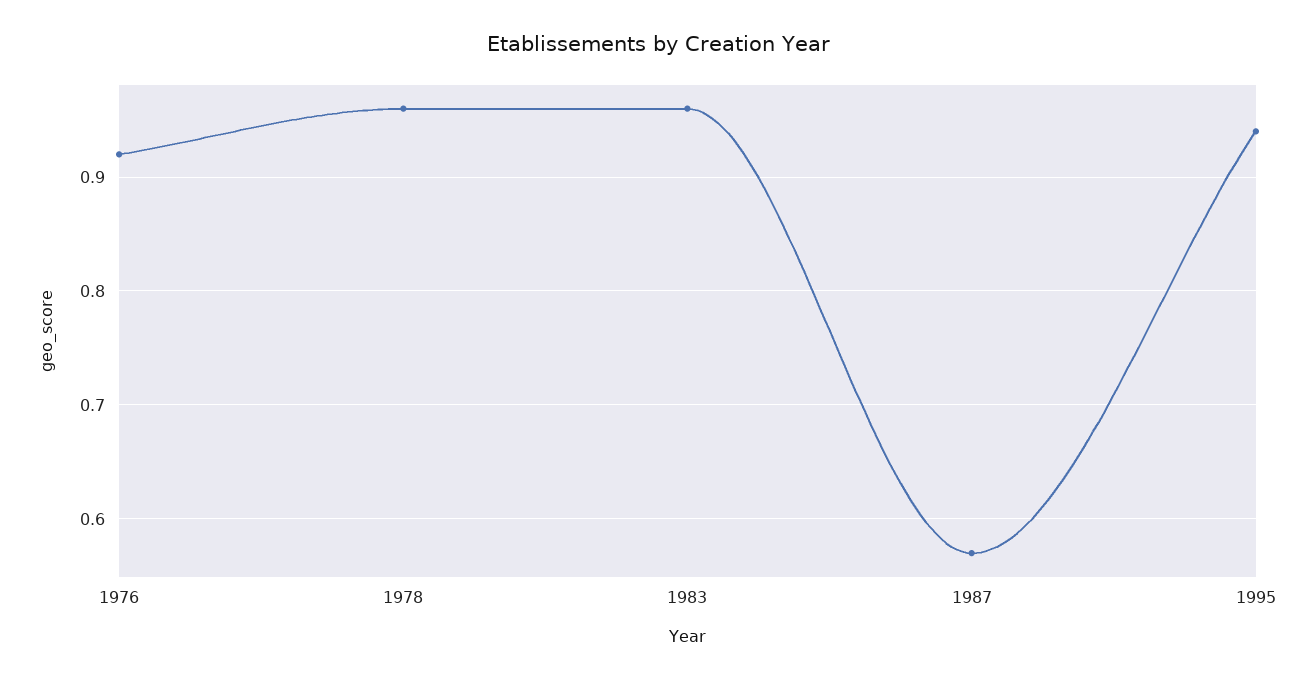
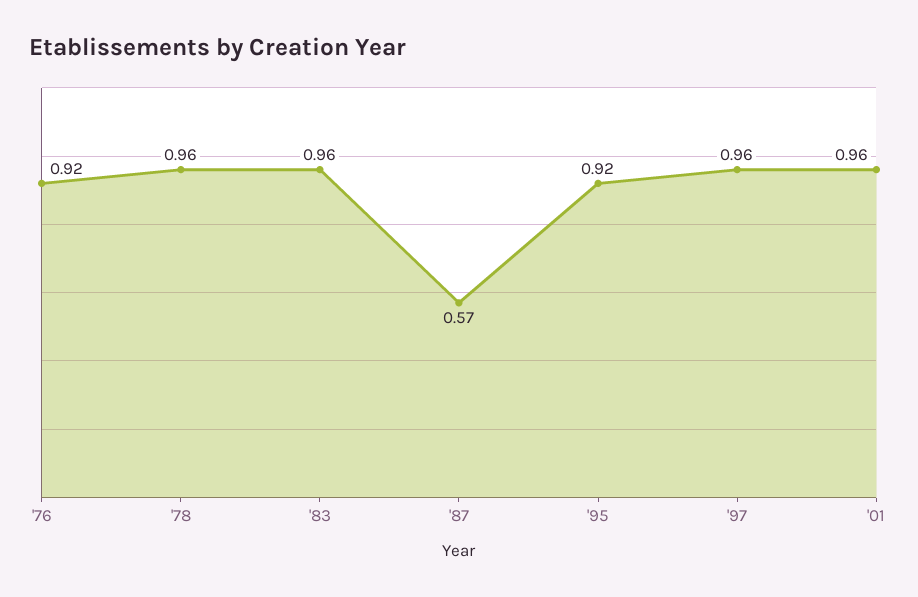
1995: 0.94 -> 0.92
'97: none -> 0.96
'01: none -> 0.96

